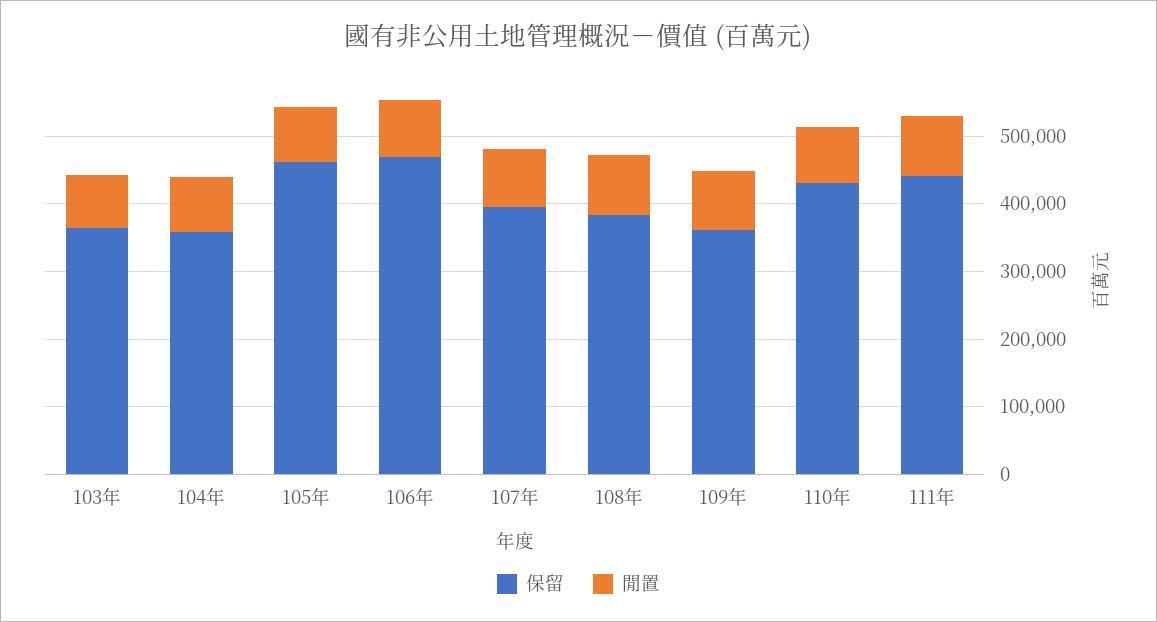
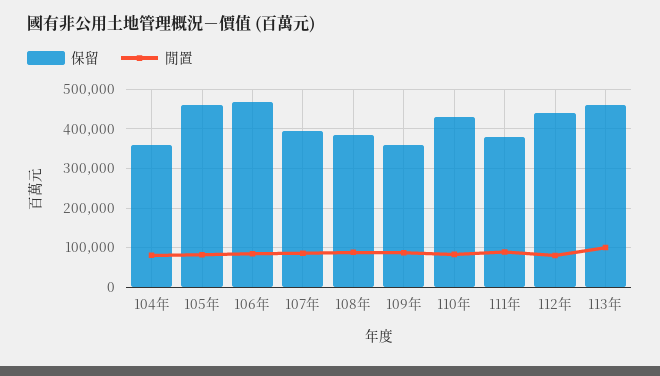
保留, 103年: 360000 -> none
閒置, 103年: 80000 -> none
保留, 111年: 440000 -> 380000
保留, 112年: none -> 440000
閒置, 112年: none -> 80000
保留, 113年: none -> 460000
閒置, 113年: none -> 100000

